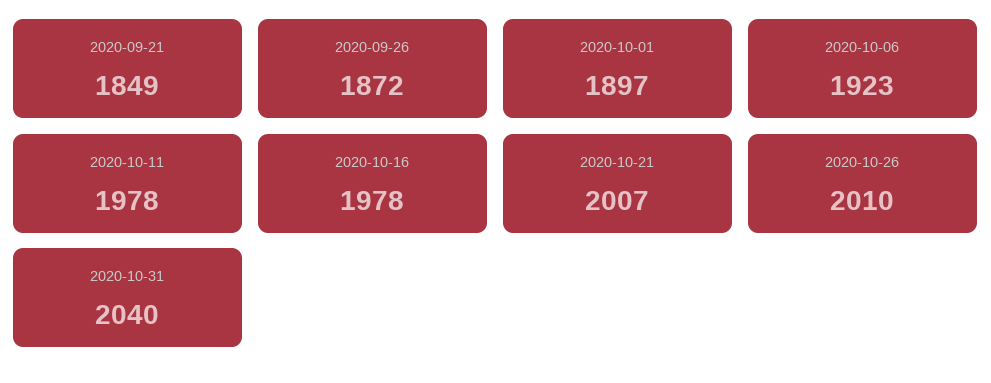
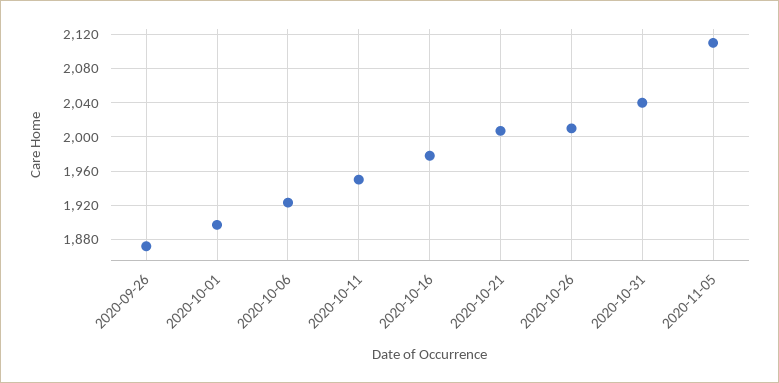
2020-09-21: 1849 -> none
2020-10-11: 1978 -> 1950
2020-11-05: none -> 2110

